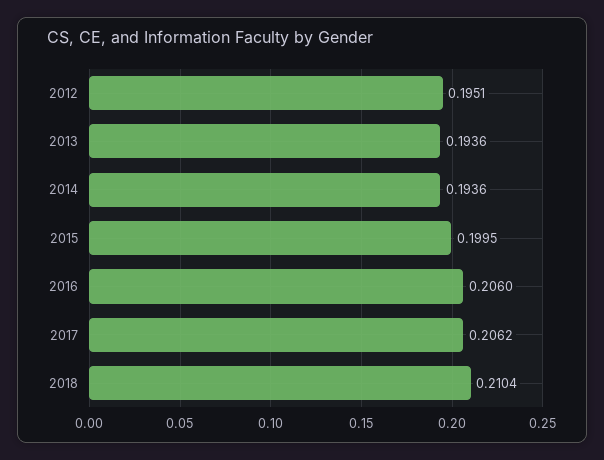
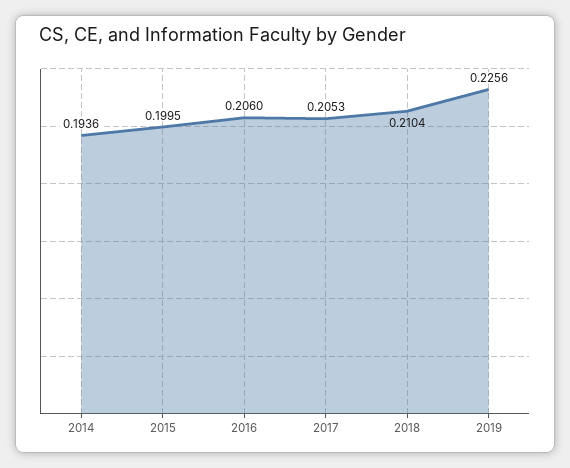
2012: 0.1951 -> none
2013: 0.1936 -> none
2017: 0.2062 -> 0.2053
2019: none -> 0.2256

